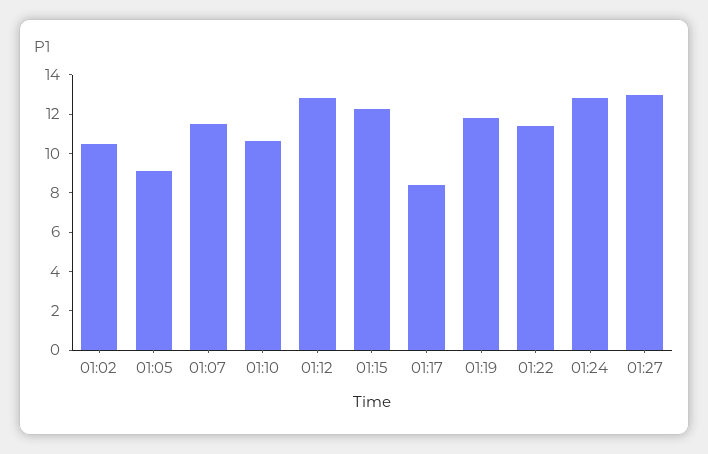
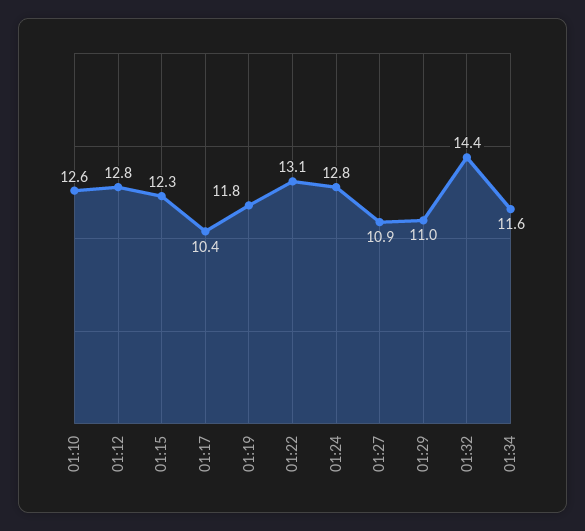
01:02: 10.5 -> none
01:05: 9 -> none
01:07: 11.5 -> none
01:10: 10.5 -> 12.6
01:17: 8.5 -> 10.4
01:22: 11.5 -> 13.1
01:27: 13 -> 10.9
01:29: none -> 11
01:32: none -> 14.4
01:34: none -> 11.6

